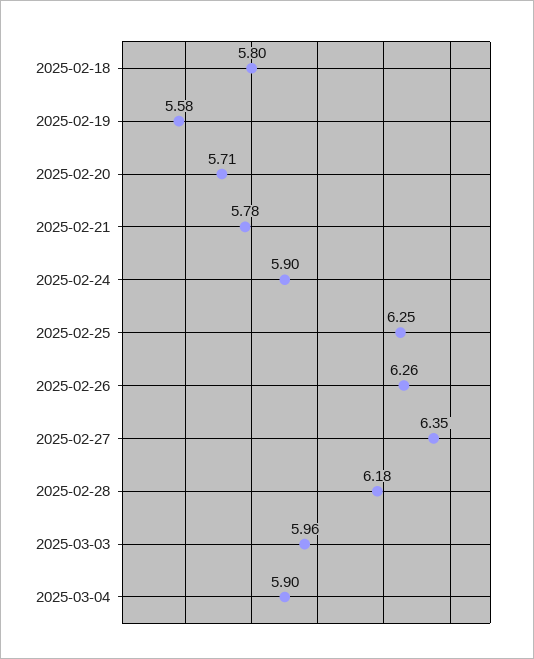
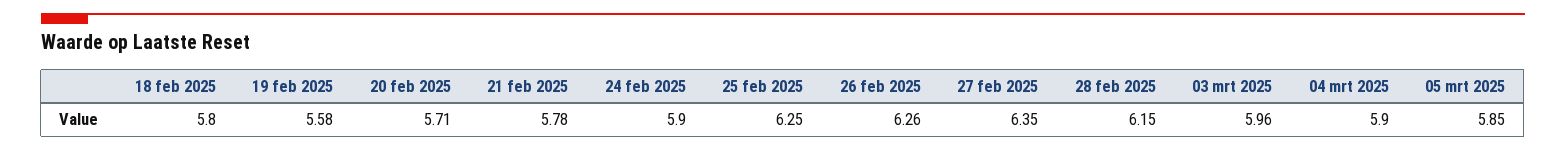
2025-02-28: 6.18 -> 6.15
05 mrt 2025: none -> 5.85

